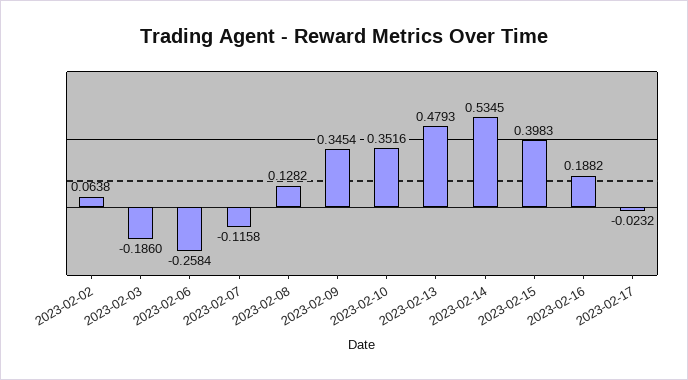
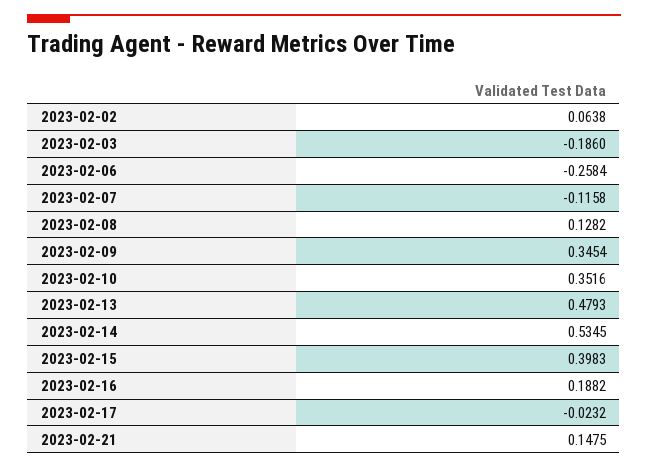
2023-02-21: none -> 0.1475

